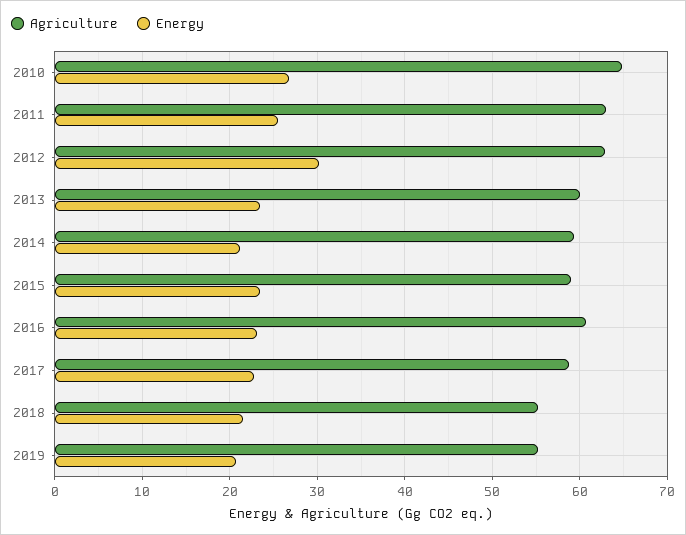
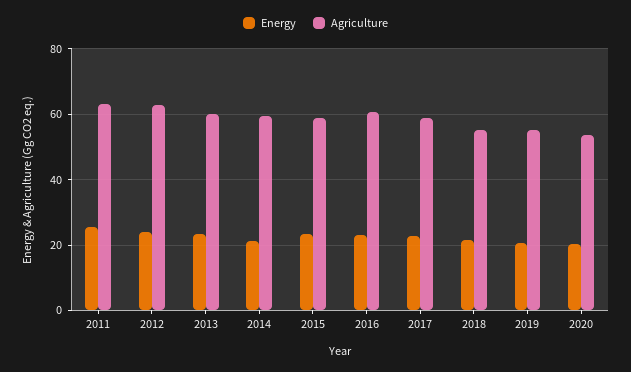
Agriculture, 2010: 65 -> none
Energy, 2010: 27 -> none
Energy, 2012: 30 -> 24
Energy, 2020: none -> 20
Agriculture, 2020: none -> 54

